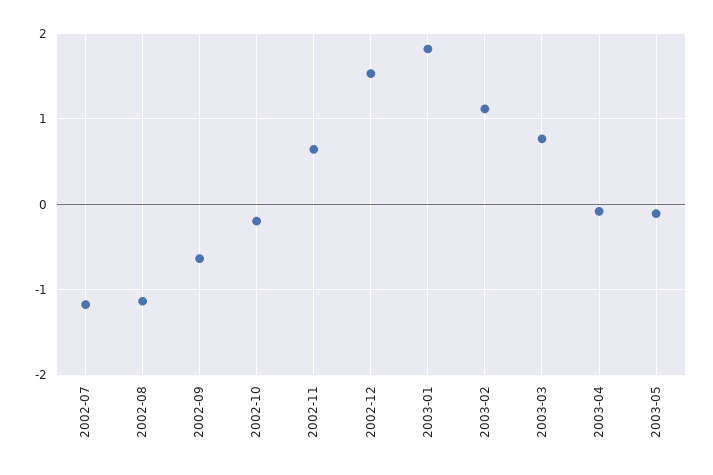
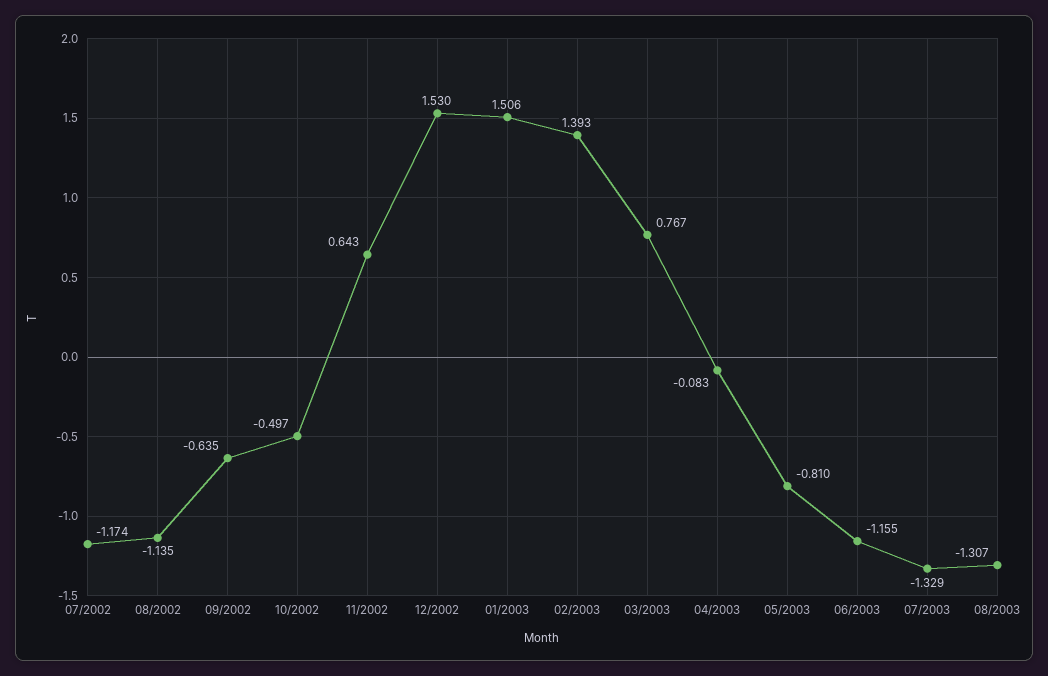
2002-10: -0.2 -> -0.497
2003-01: 1.8 -> 1.506
2003-02: 1.1 -> 1.393
2003-05: -0.1 -> -0.81
06/2003: none -> -1.155
07/2003: none -> -1.329
08/2003: none -> -1.307

